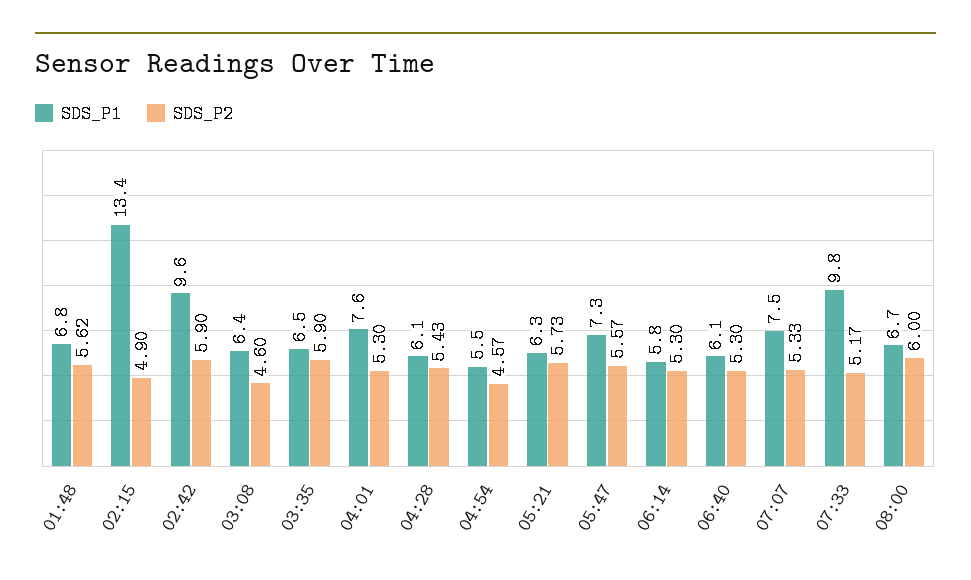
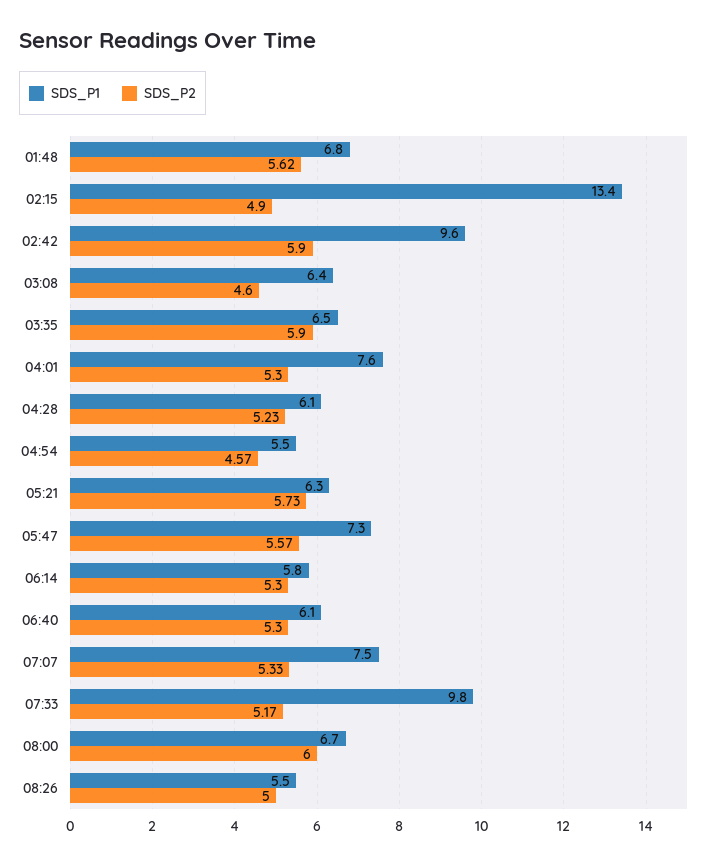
SDS_P2, 04:28: 5.43 -> 5.23
SDS_P1, 08:26: none -> 5.5
SDS_P2, 08:26: none -> 5

